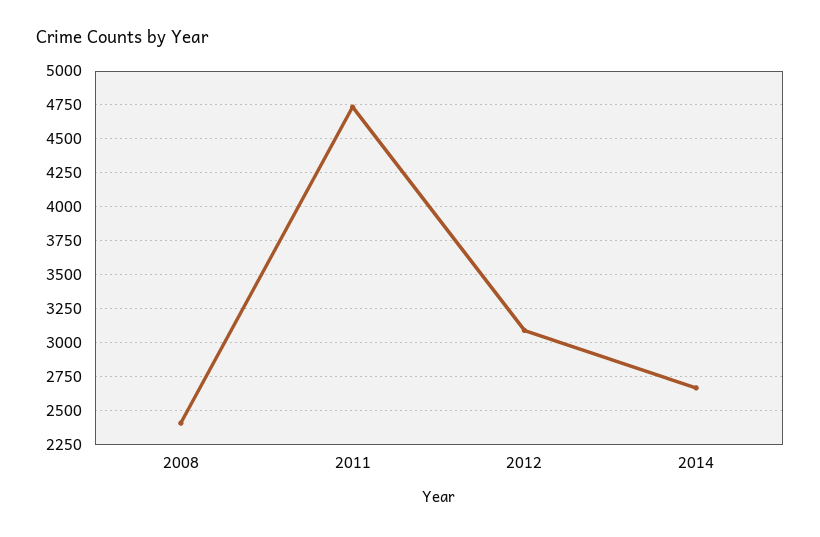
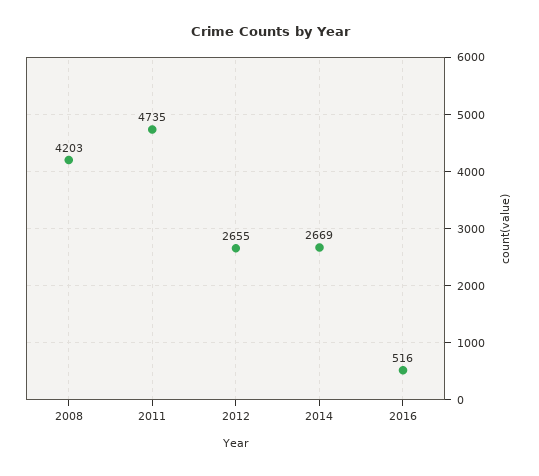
2008: 2400 -> 4203
2012: 3100 -> 2655
2016: none -> 516

